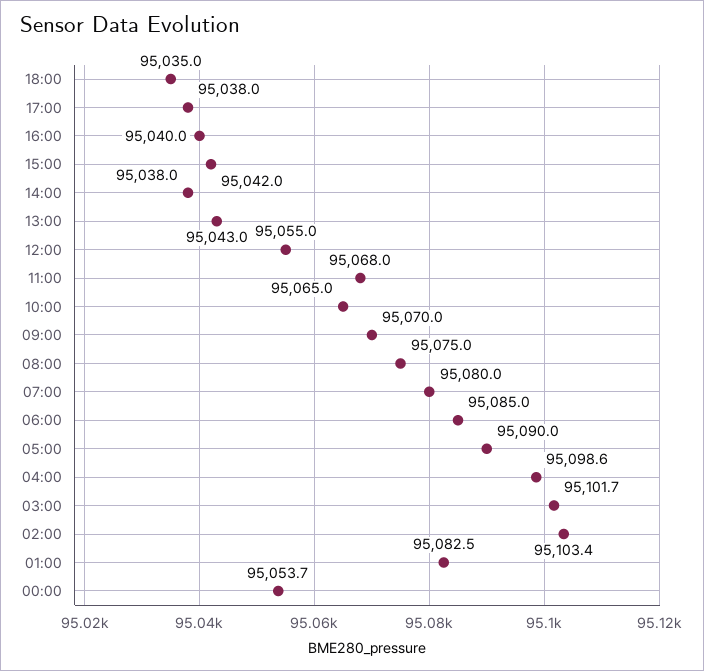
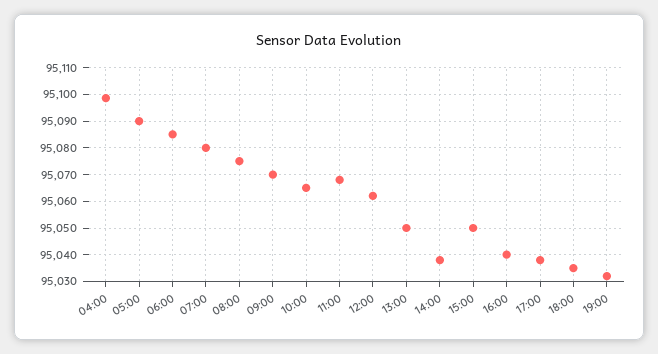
15:00: 95042 -> 95050
13:00: 95043 -> 95050
12:00: 95055 -> 95062.5
03:00: 95101.7 -> none
02:00: 95103.4 -> none
01:00: 95082.5 -> none
00:00: 95053.7 -> none
19:00: none -> 95032.5

